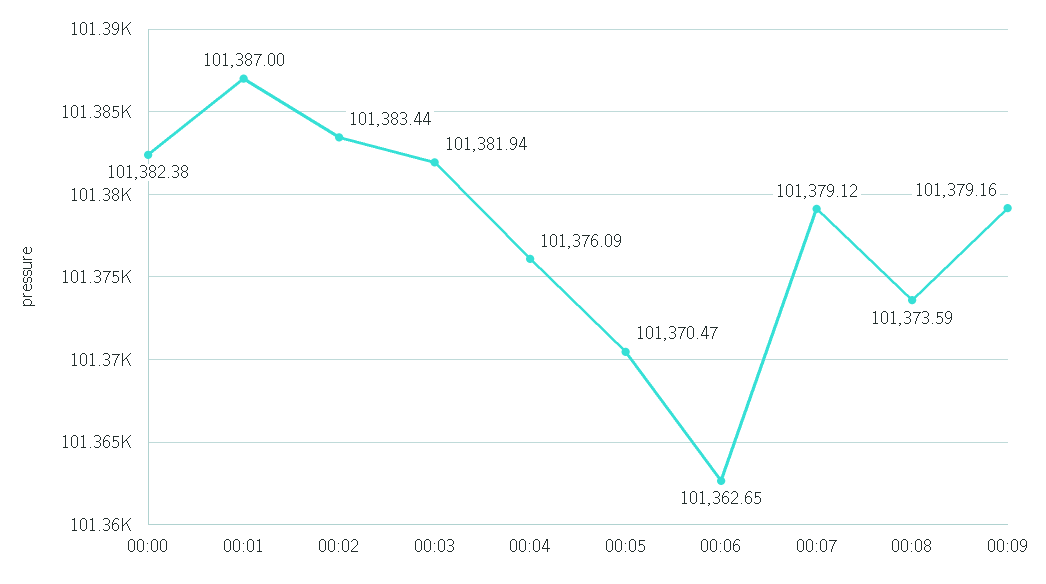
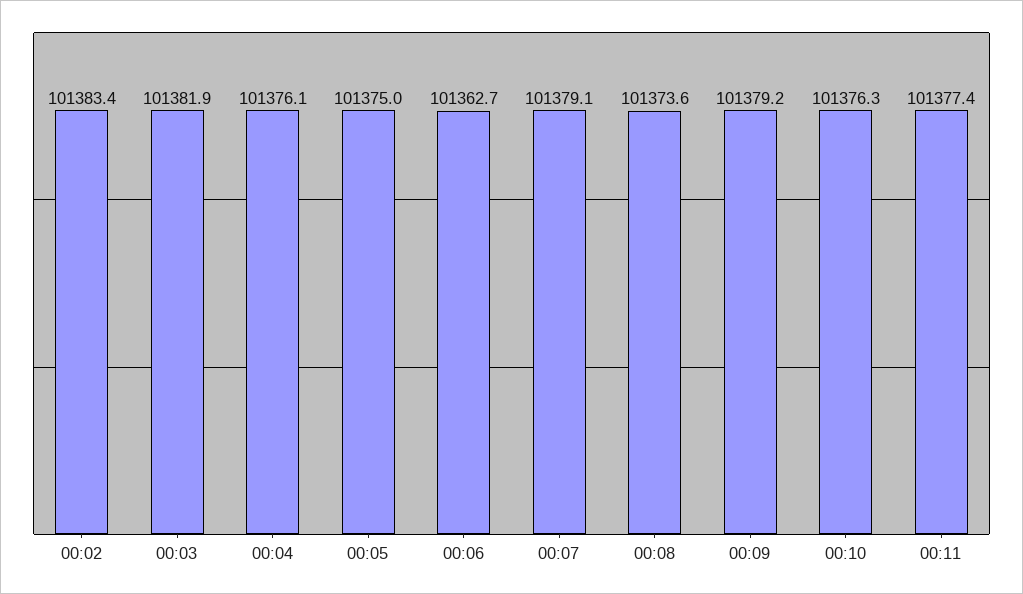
00:00: 101382.38 -> none
00:01: 101387 -> none
00:05: 101370.47 -> 101375
00:10: none -> 101376.3
00:11: none -> 101377.4

